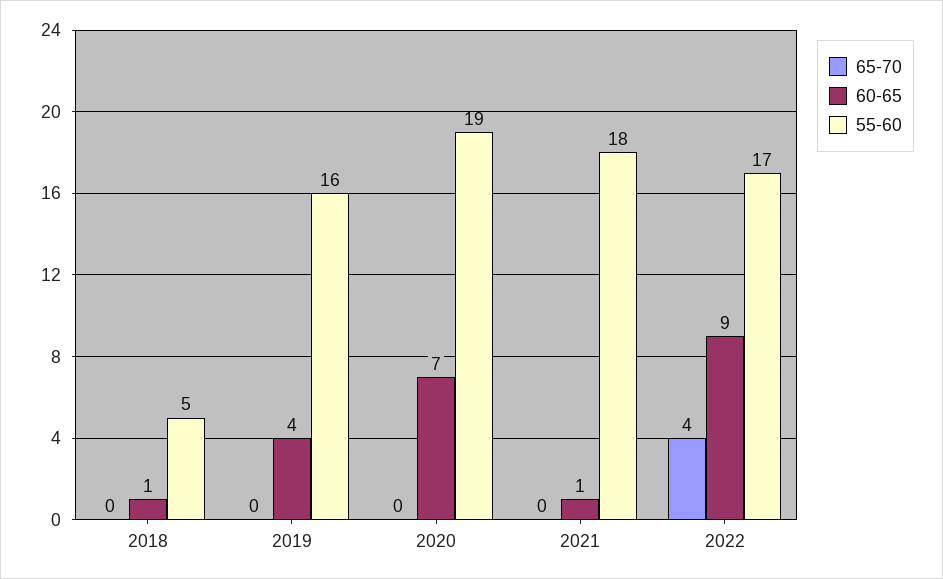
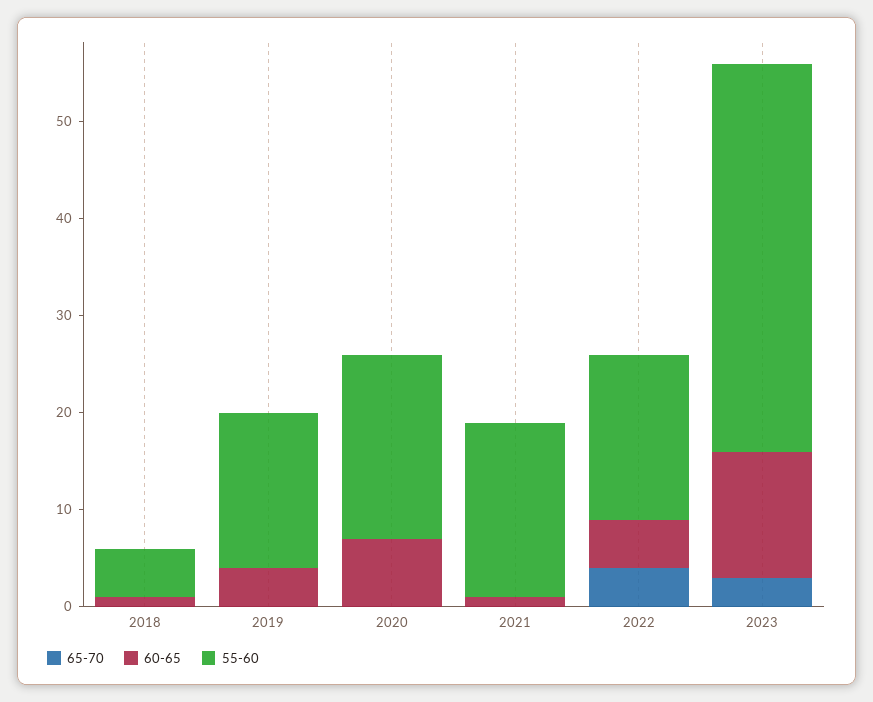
60-65, 2022: 9 -> 5
65-70, 2023: none -> 3
60-65, 2023: none -> 13
55-60, 2023: none -> 40

